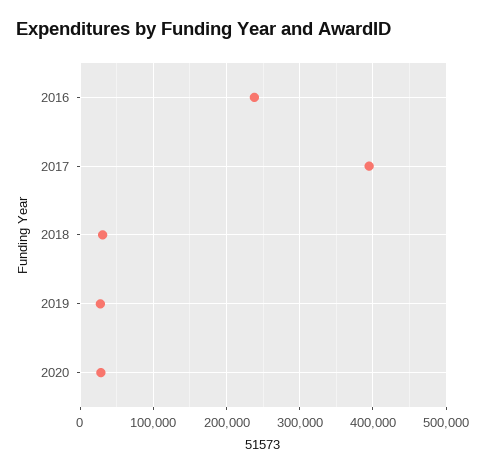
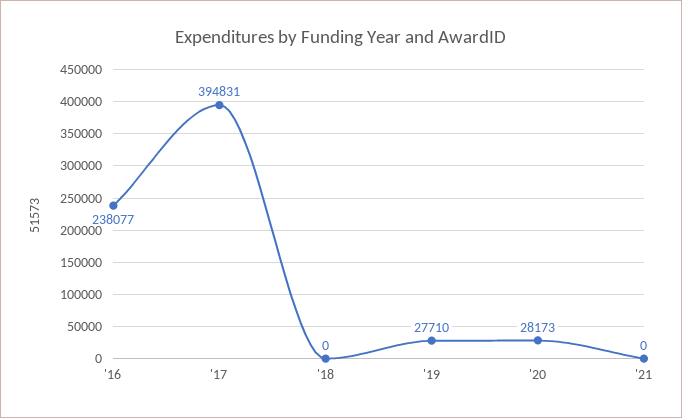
2018: 30000 -> 0
'21: none -> 0

